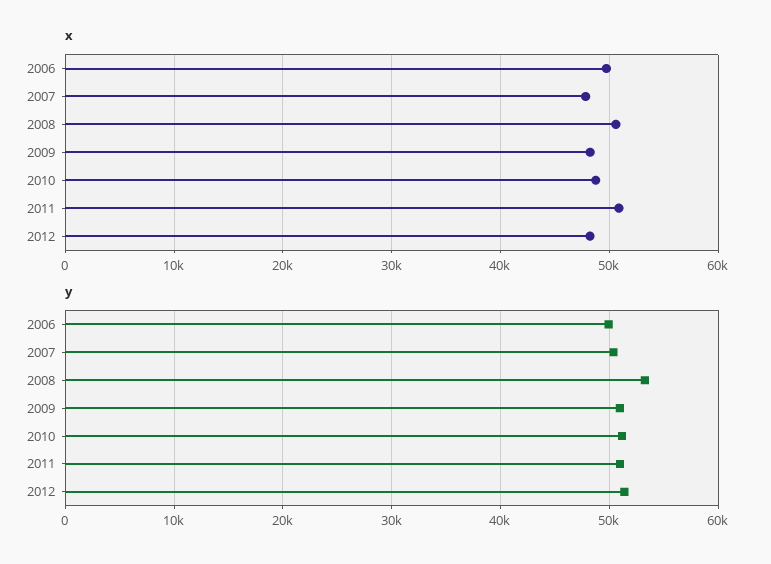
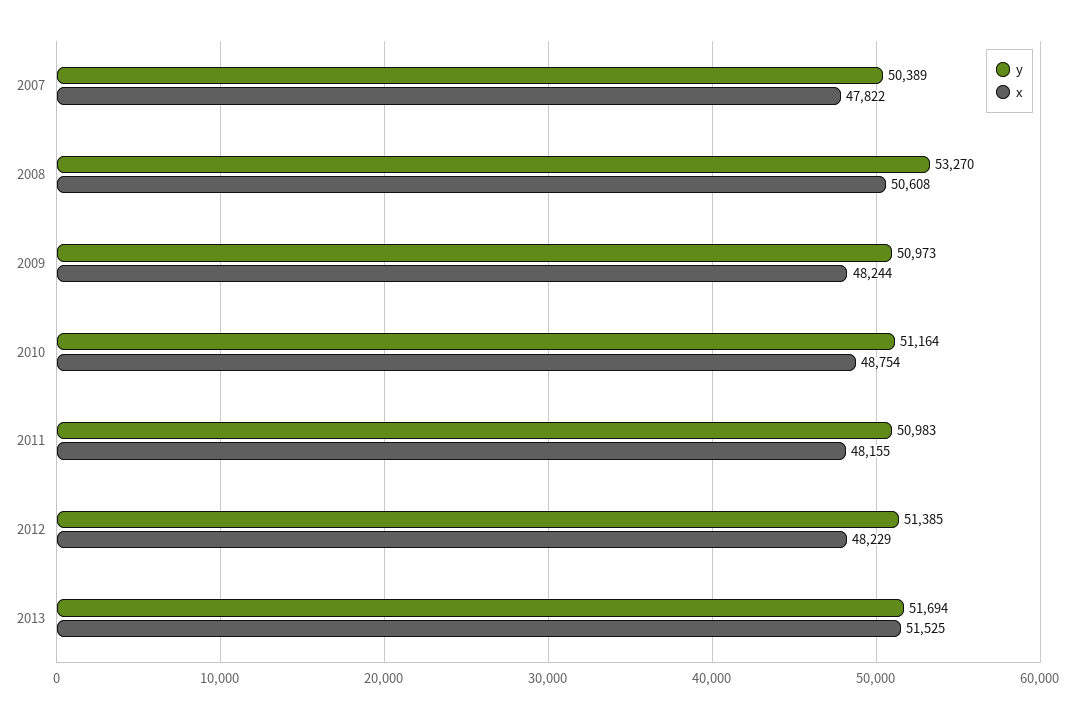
x, 2006: 50000 -> none
x, 2011: 51000 -> 48155
y, 2006: 50000 -> none
y, 2013: none -> 51694
x, 2013: none -> 51525

